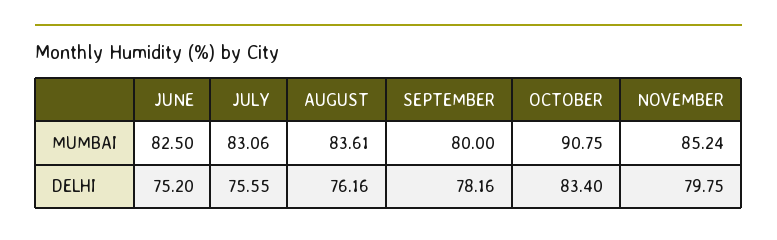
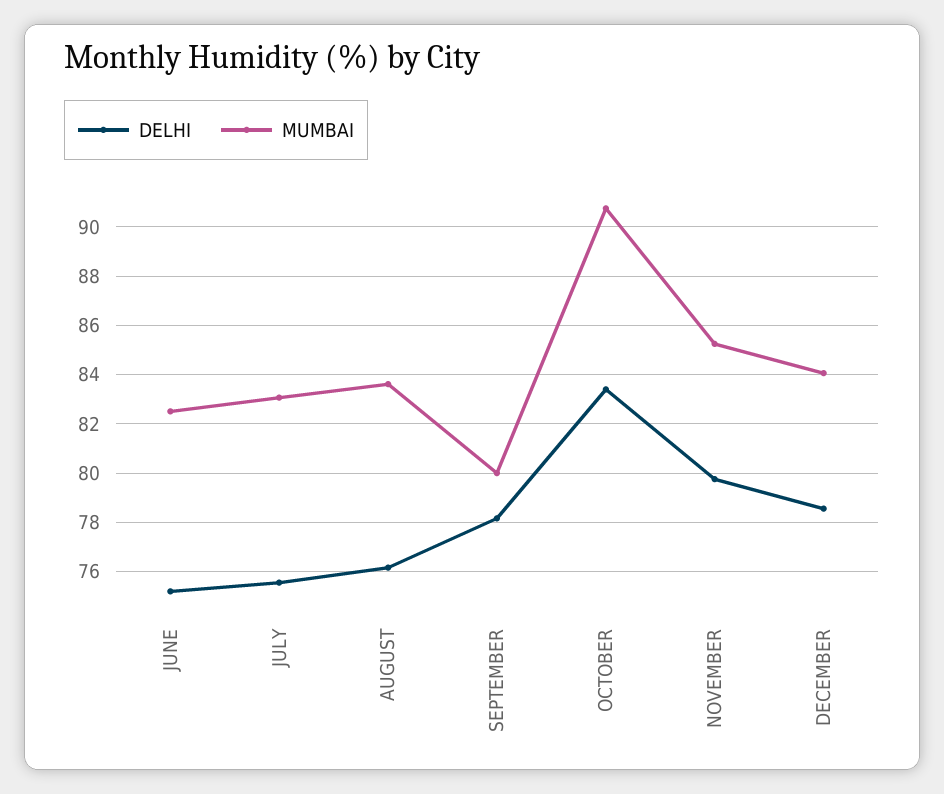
DELHI, DECEMBER: none -> 78.5
MUMBAI, DECEMBER: none -> 84

